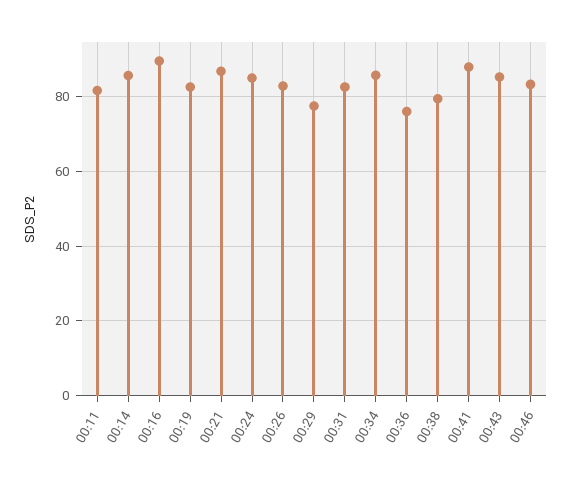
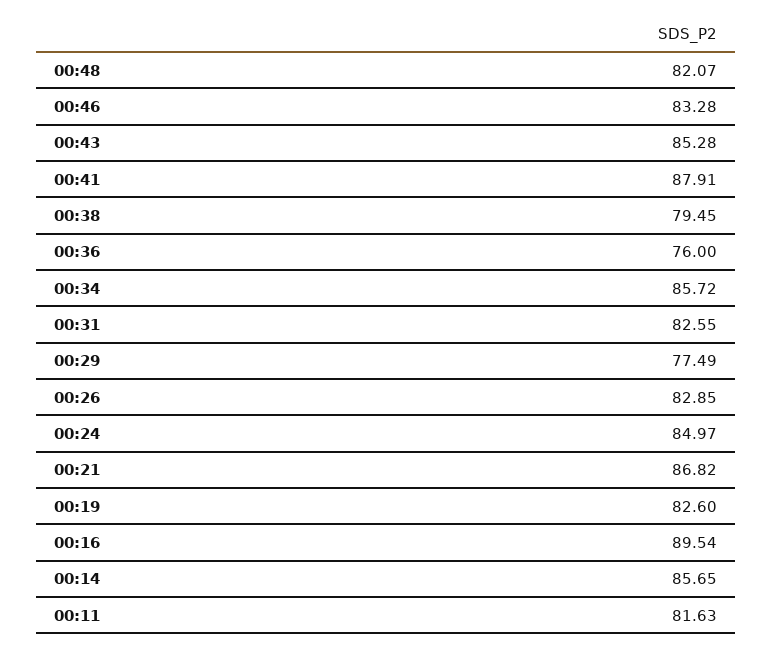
00:48: none -> 82.07

